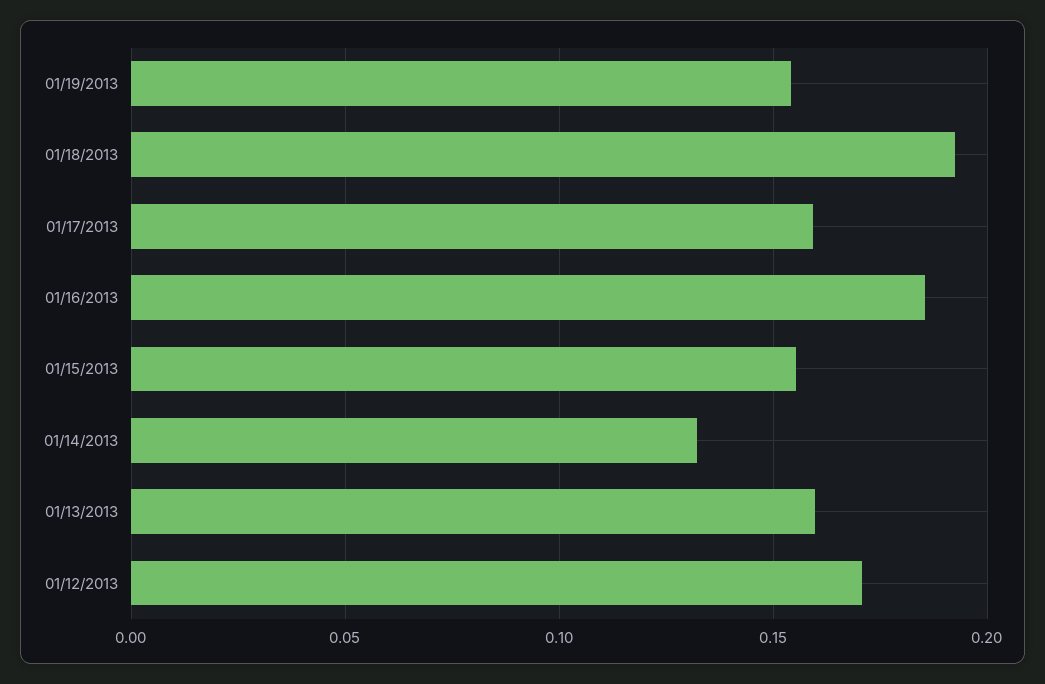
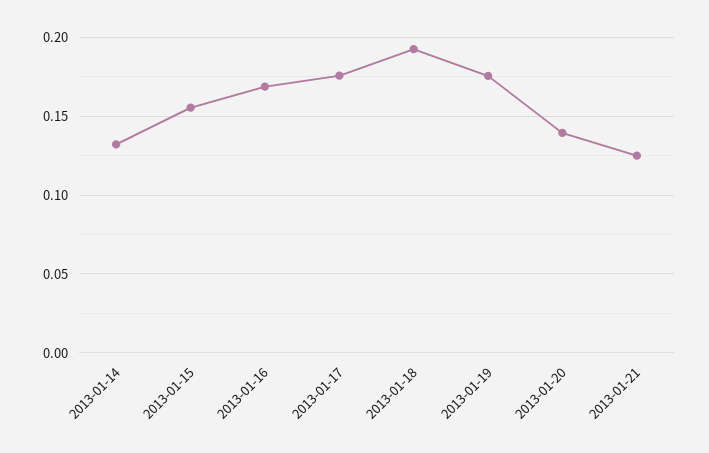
01/19/2013: 0.155 -> 0.175
01/17/2013: 0.16 -> 0.175
01/16/2013: 0.185 -> 0.17
01/13/2013: 0.16 -> none
01/12/2013: 0.17 -> none
2013-01-20: none -> 0.14
2013-01-21: none -> 0.125

